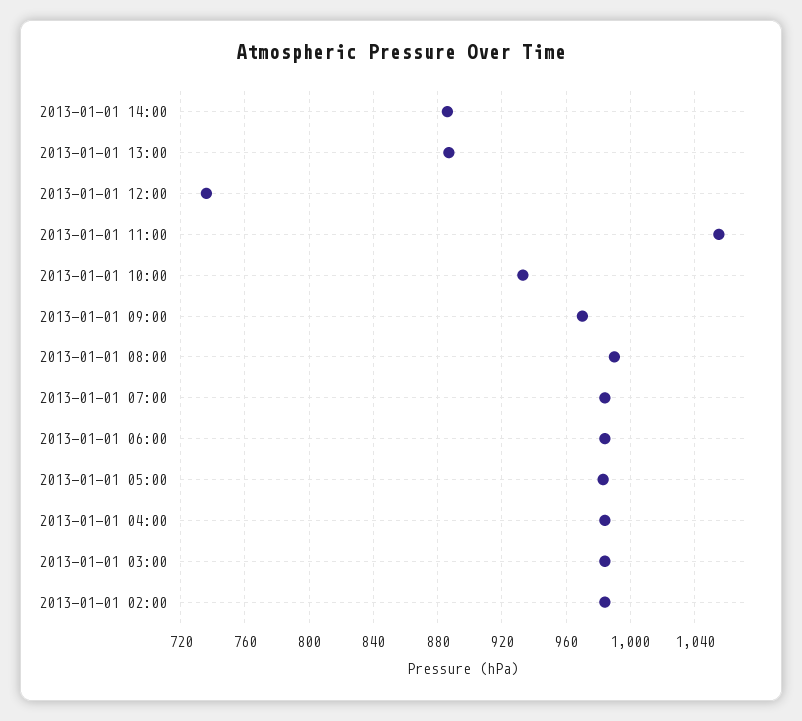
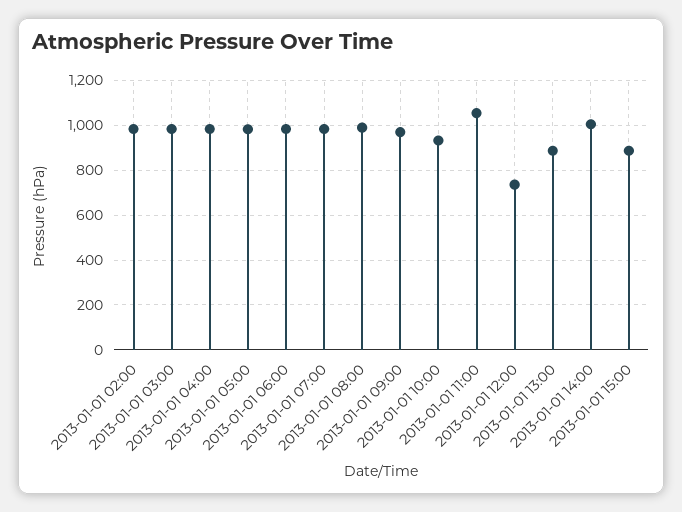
2013-01-01 14:00: 885 -> 1000
2013-01-01 15:00: none -> 900

